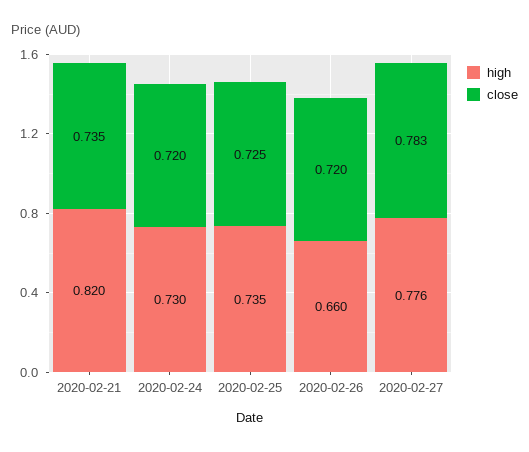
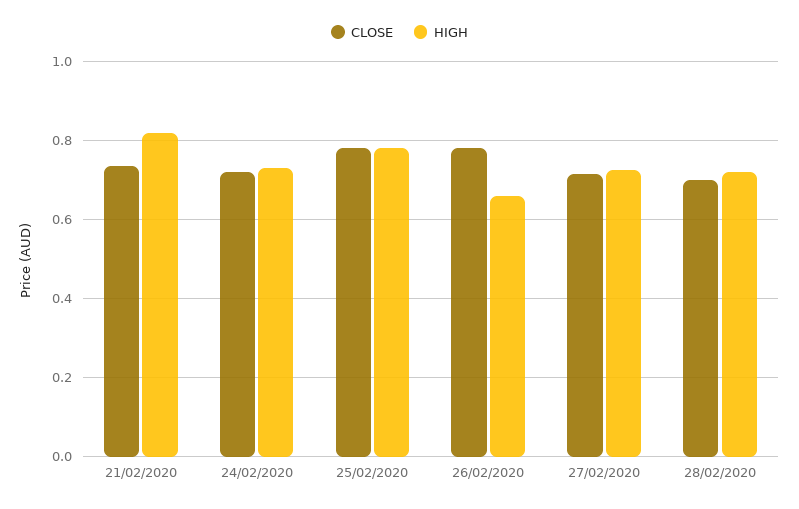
high, 2020-02-25: 0.735 -> 0.78
close, 2020-02-25: 0.725 -> 0.78
close, 2020-02-26: 0.72 -> 0.78
high, 2020-02-27: 0.776 -> 0.72
close, 2020-02-27: 0.783 -> 0.72
close, 28/02/2020: none -> 0.7
high, 28/02/2020: none -> 0.72

